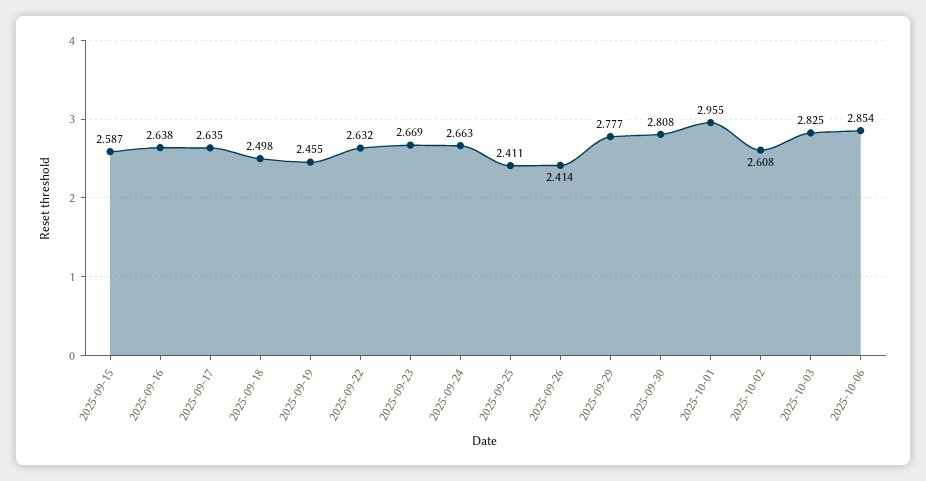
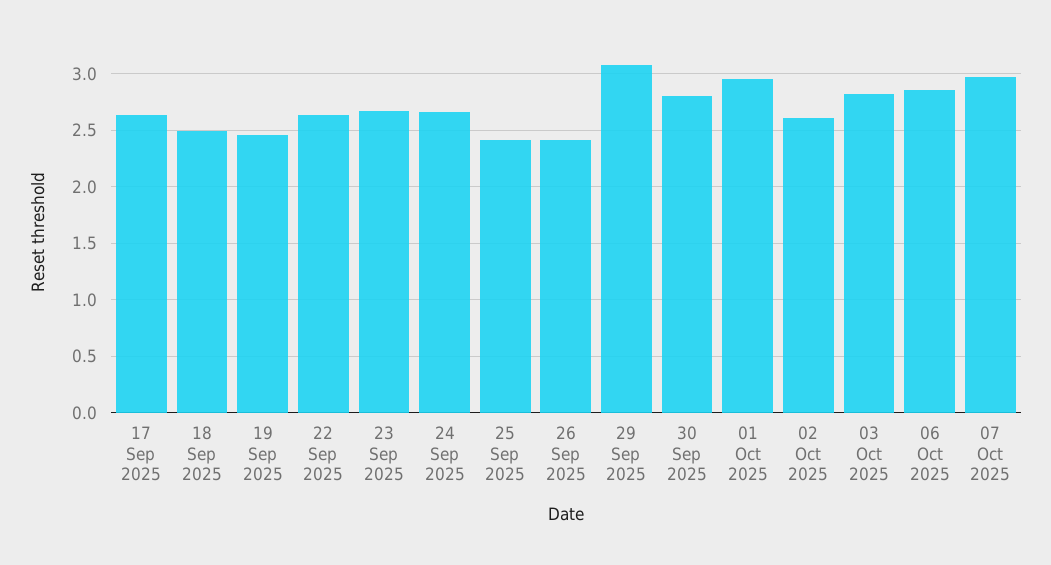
2025-09-15: 2.587 -> none
2025-09-16: 2.638 -> none
2025-09-29: 2.777 -> 3.1
07 Oct 2025: none -> 3

